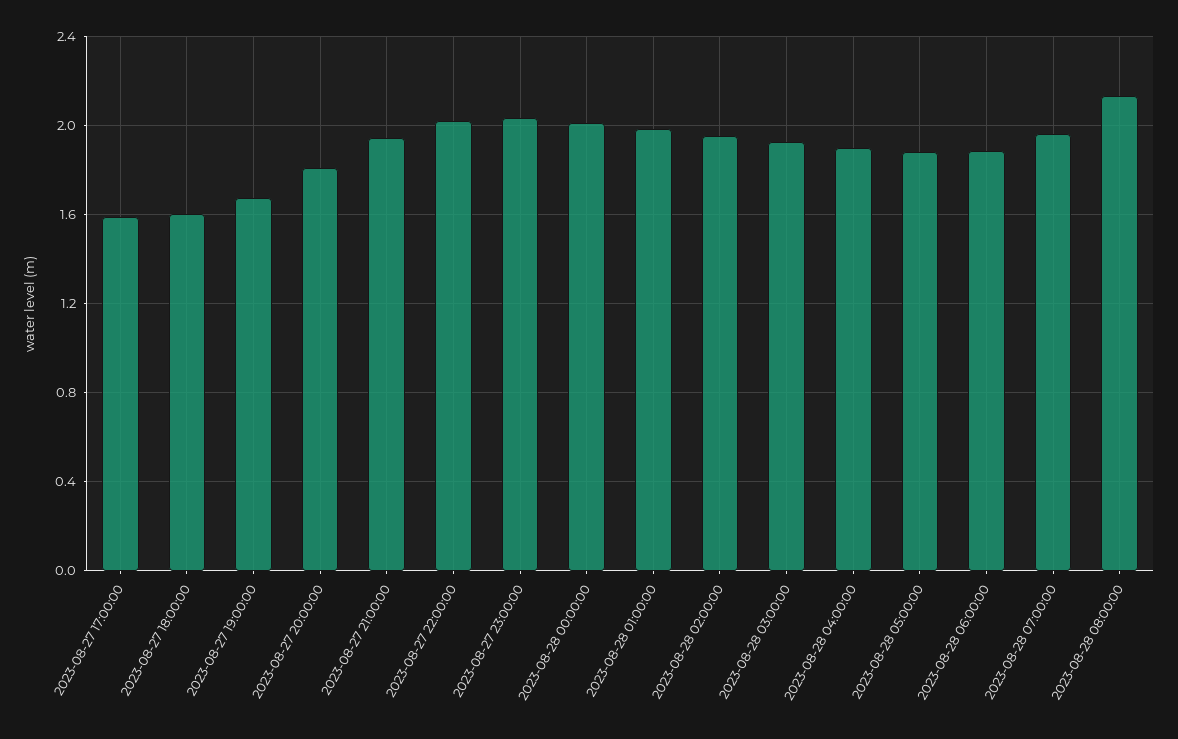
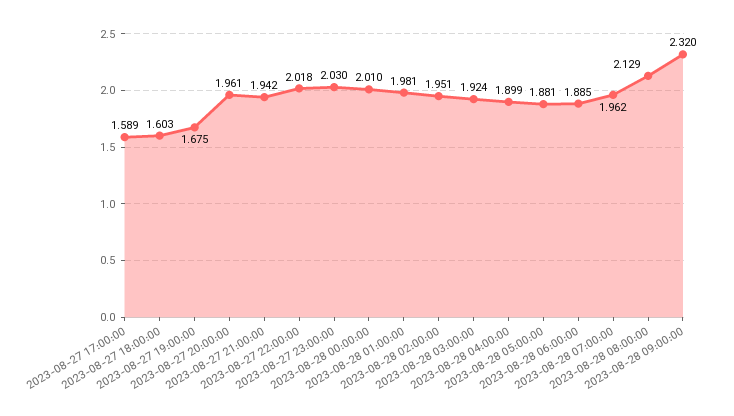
2023-08-27 20:00:00: 1.8 -> 1.961
2023-08-28 09:00:00: none -> 2.32

